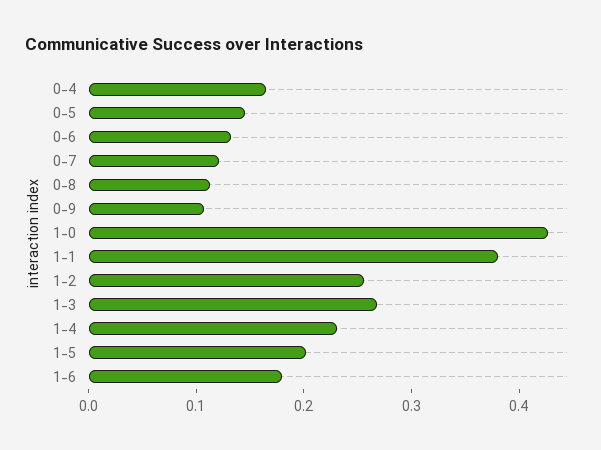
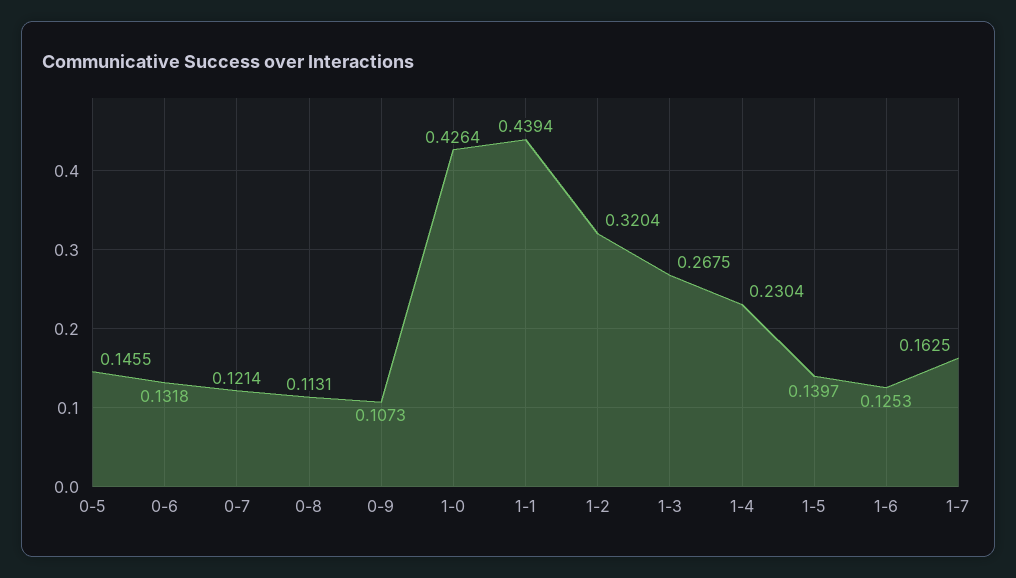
0-4: 0.16 -> none
1-1: 0.38 -> 0.4394
1-2: 0.26 -> 0.3204
1-5: 0.2 -> 0.1397
1-6: 0.18 -> 0.1253
1-7: none -> 0.1625

